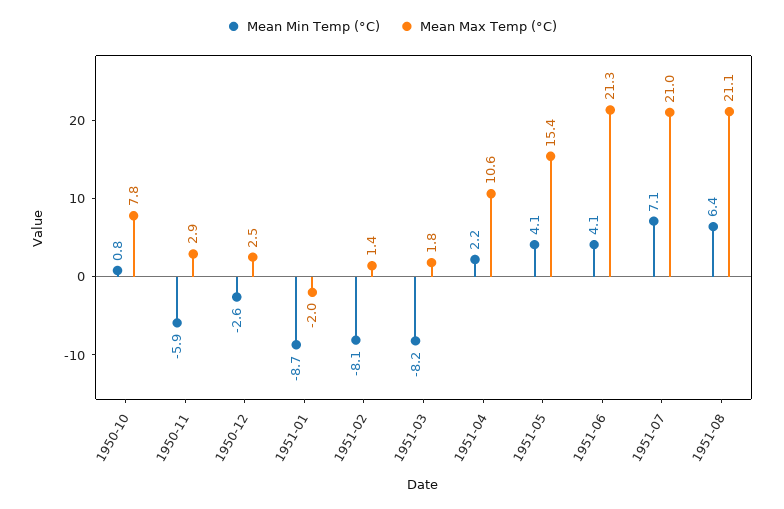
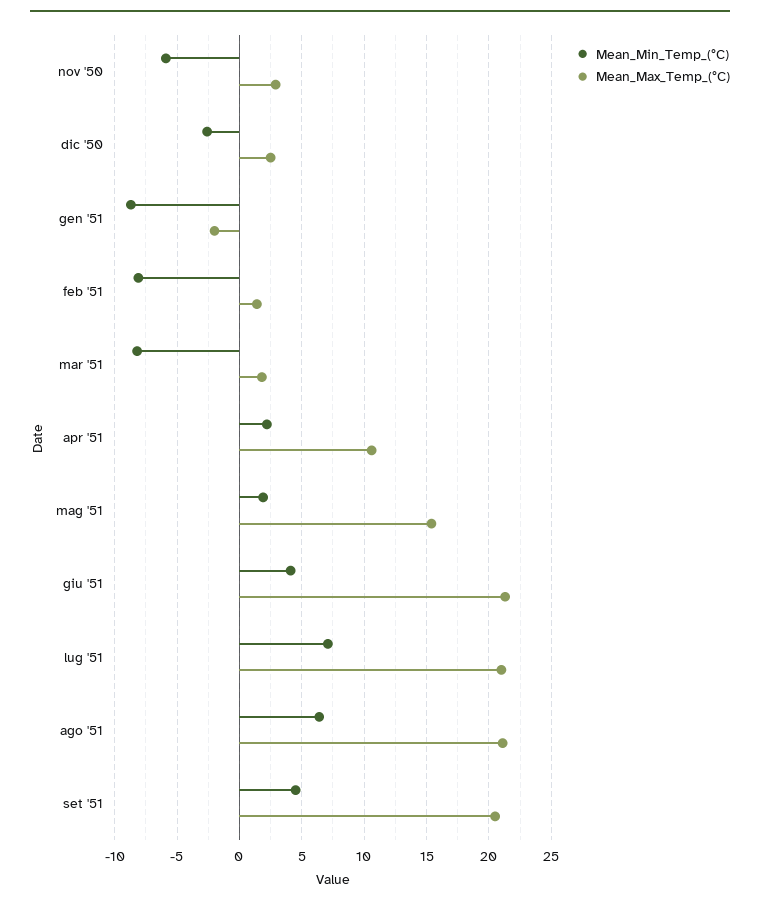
Mean Min Temp (°C), 1950-10: 0.8 -> none
Mean Max Temp (°C), 1950-10: 7.8 -> none
Mean Min Temp (°C), 1951-05: 4.1 -> 2
Mean Min Temp (°C), set '51: none -> 4.5
Mean Max Temp (°C), set '51: none -> 20.5

